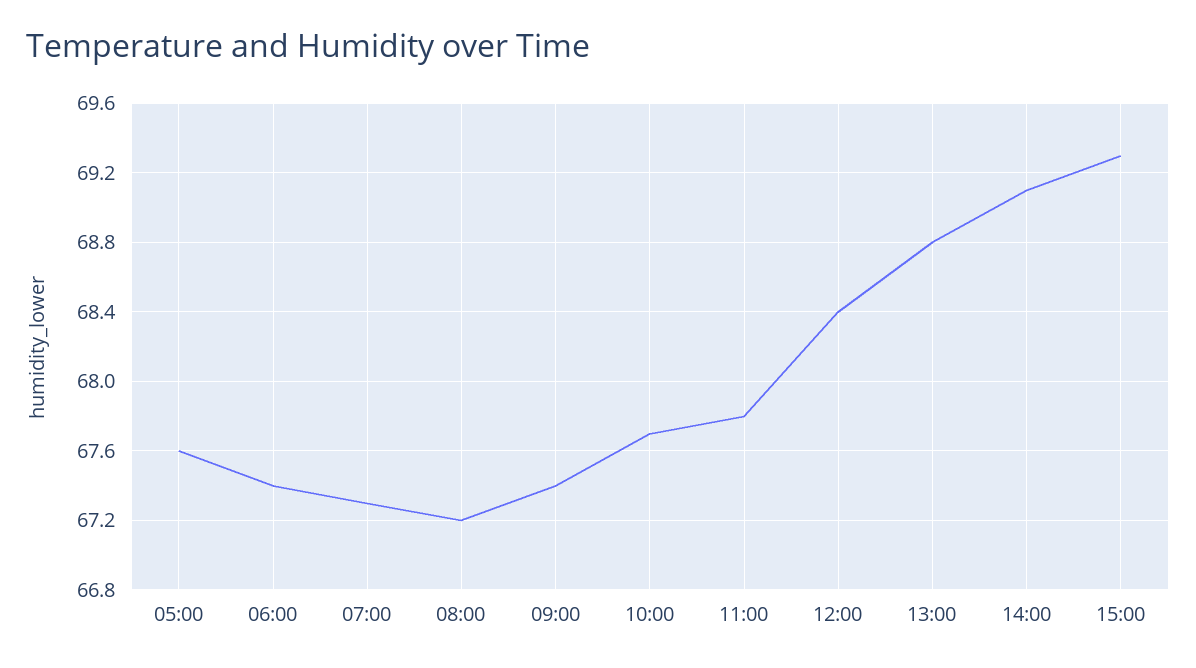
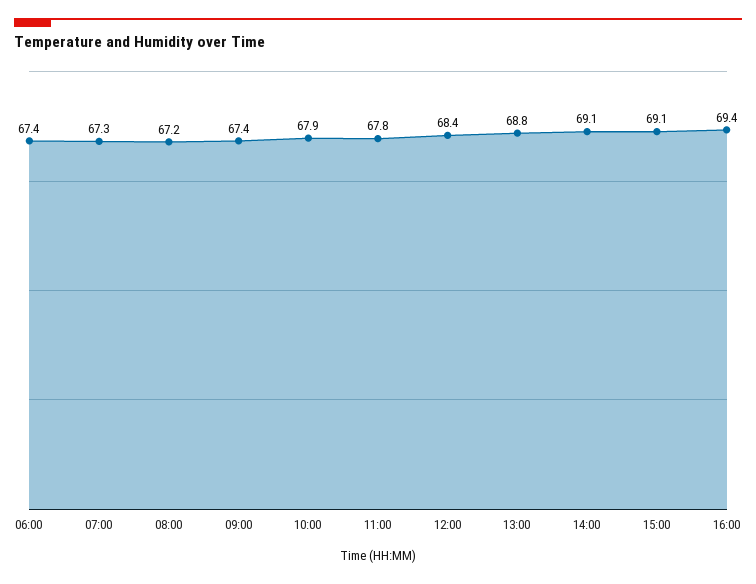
05:00: 67.6 -> none
10:00: 67.7 -> 67.9
15:00: 69.3 -> 69.1
16:00: none -> 69.4

